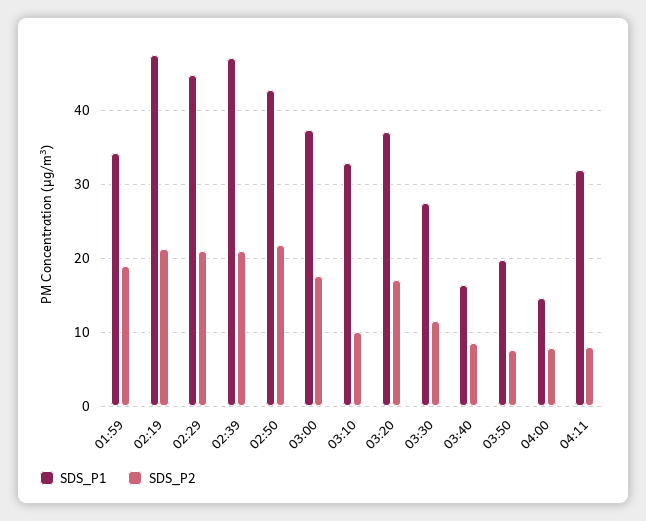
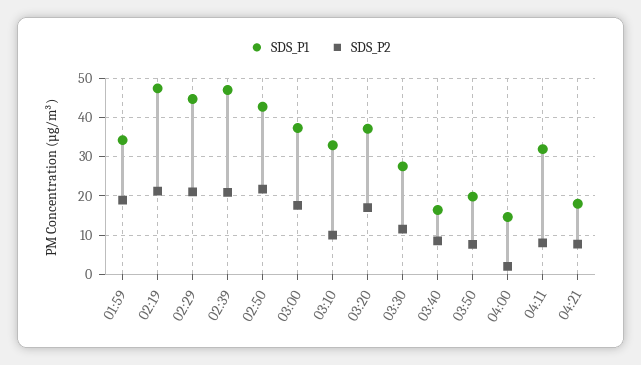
SDS_P2, 04:00: 8 -> 2
SDS_P1, 04:21: none -> 18
SDS_P2, 04:21: none -> 8

